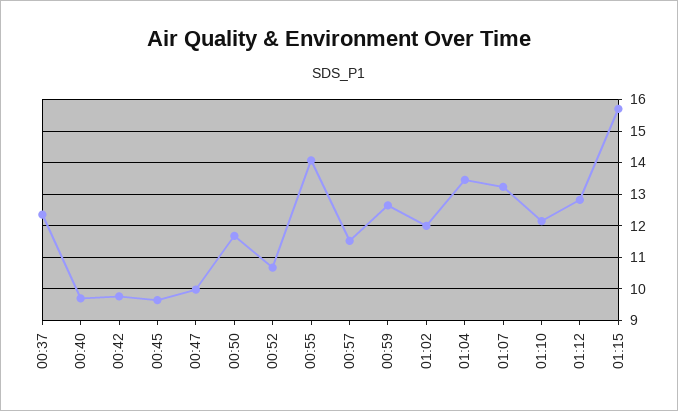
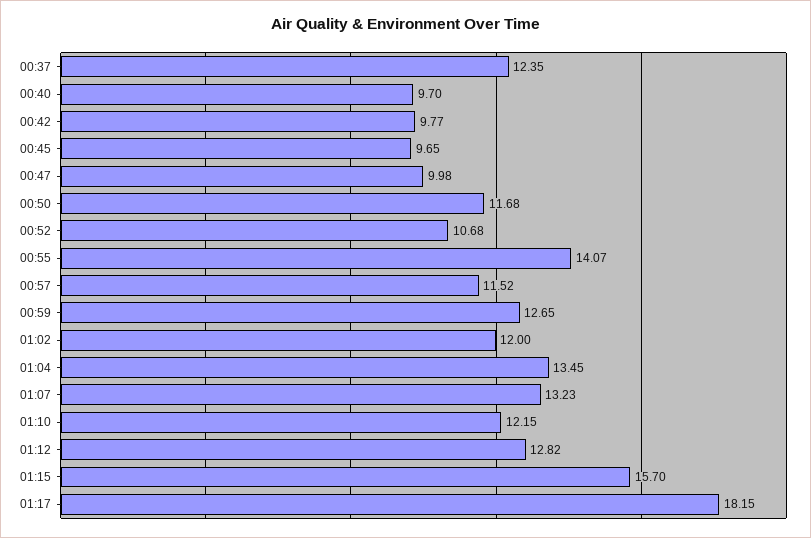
01:17: none -> 18.15

